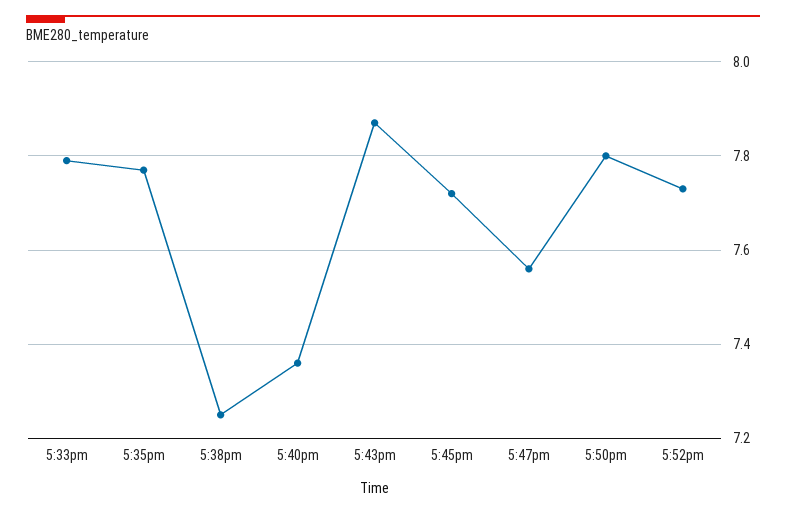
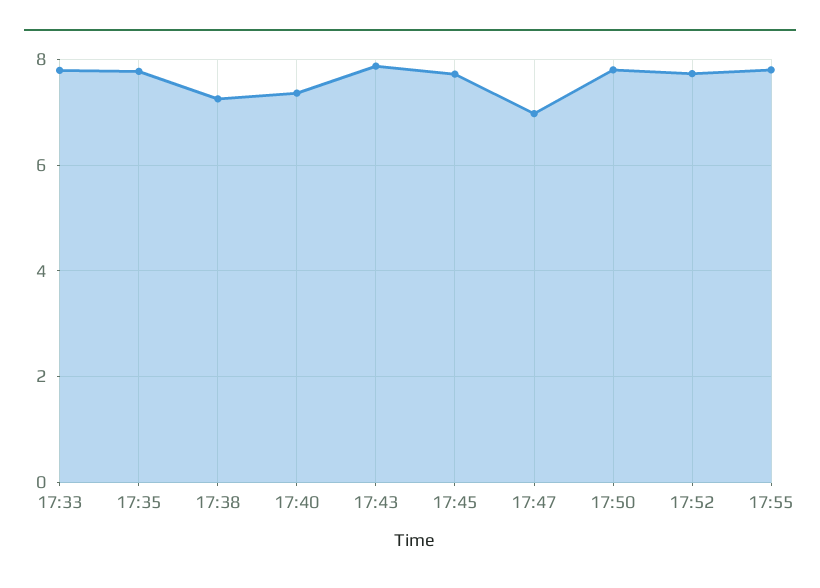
5:47pm: 7.55 -> 7
17:55: none -> 7.8

